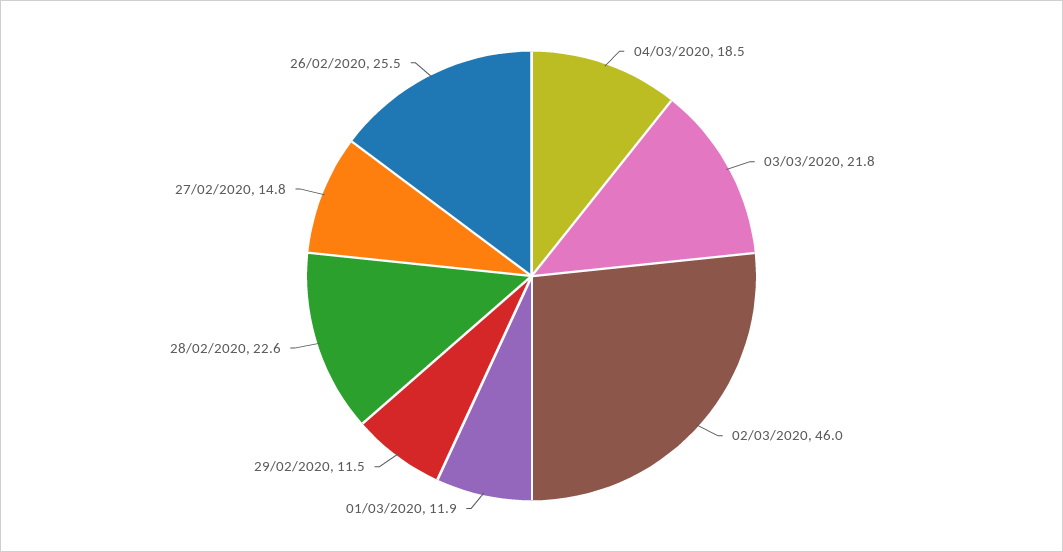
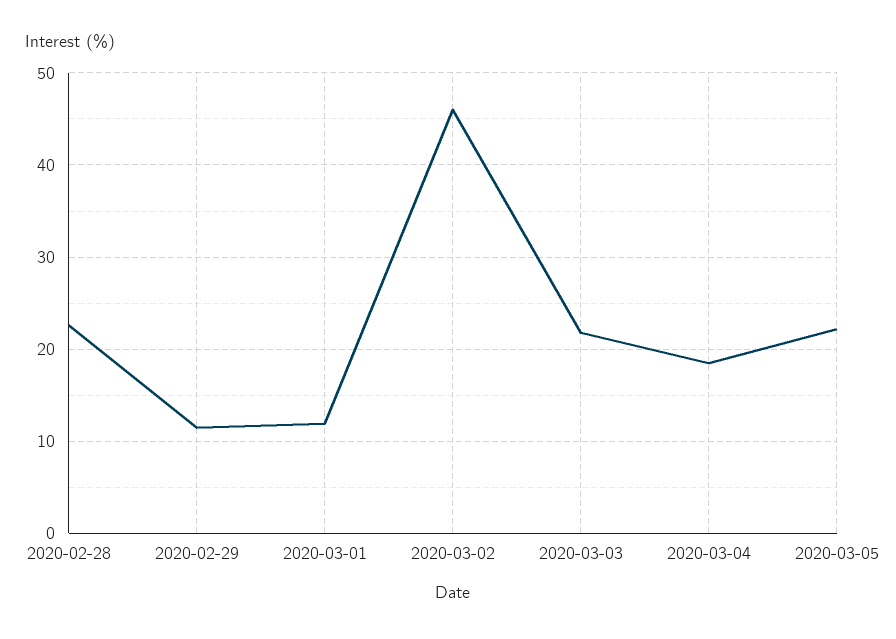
27/02/2020: 14.8 -> none
26/02/2020: 25.5 -> none
2020-03-05: none -> 22

